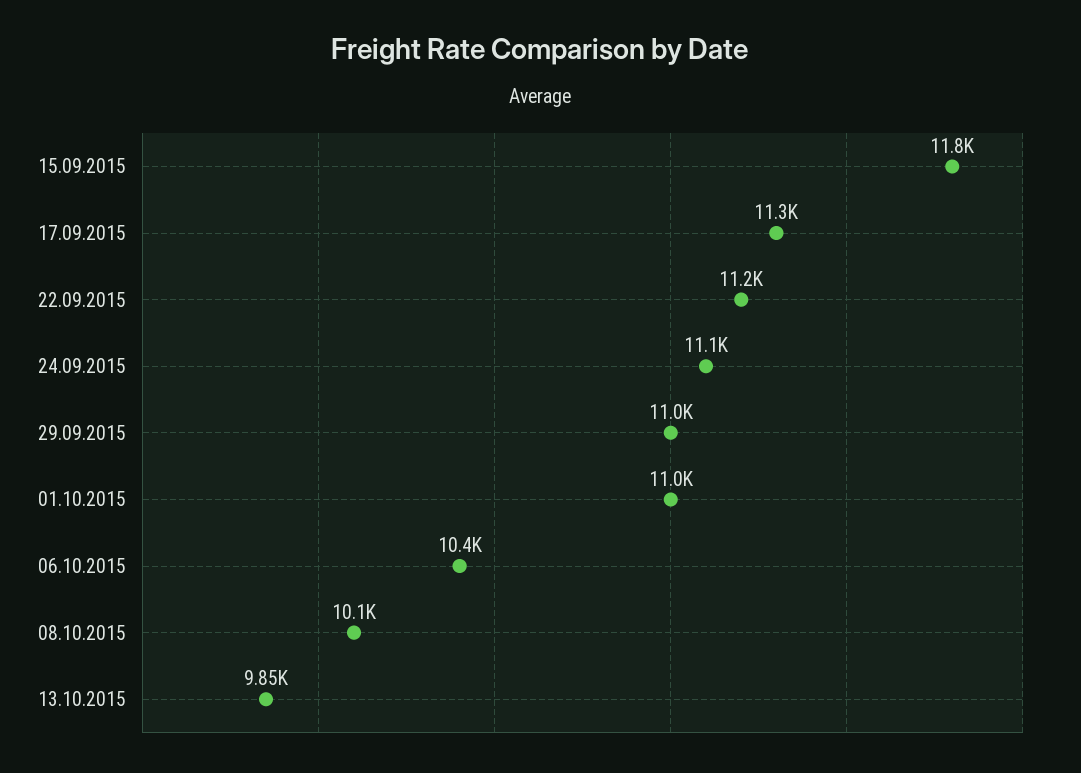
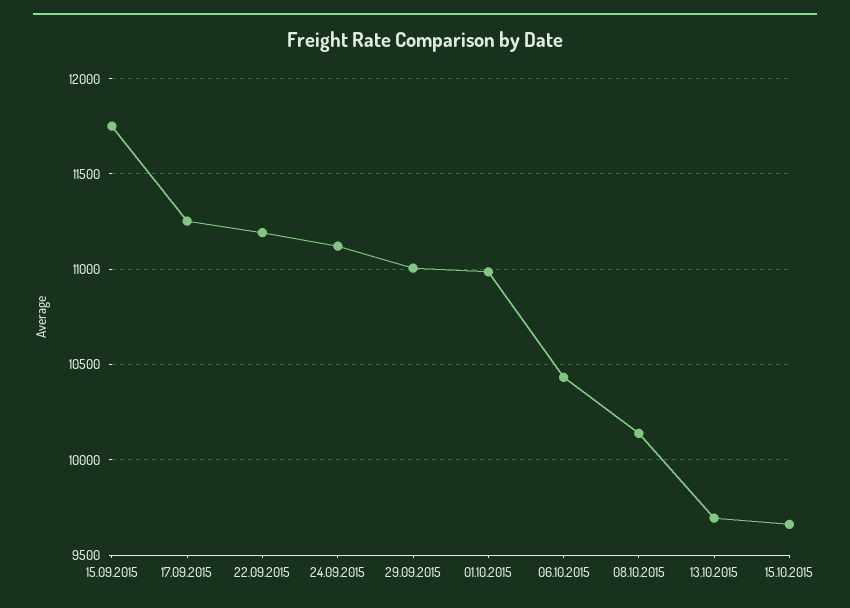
13.10.2015: 9850 -> 9700
15.10.2015: none -> 9650

